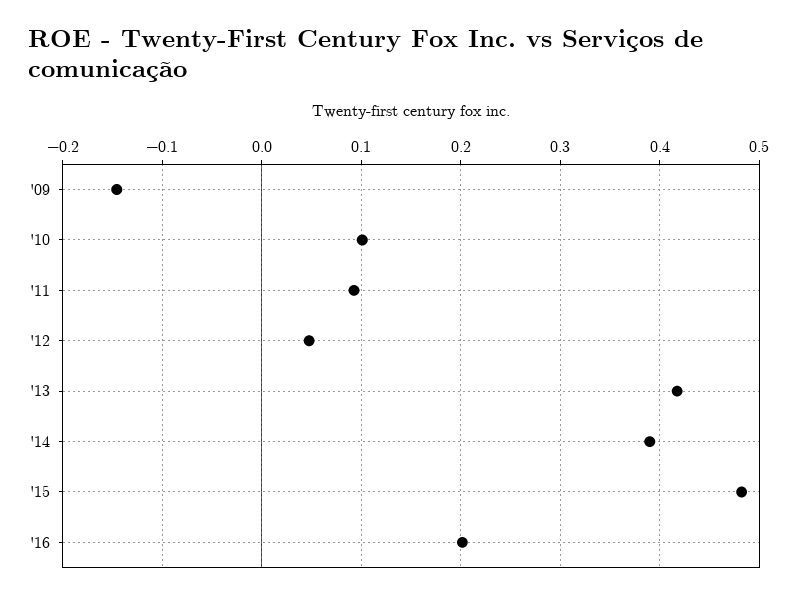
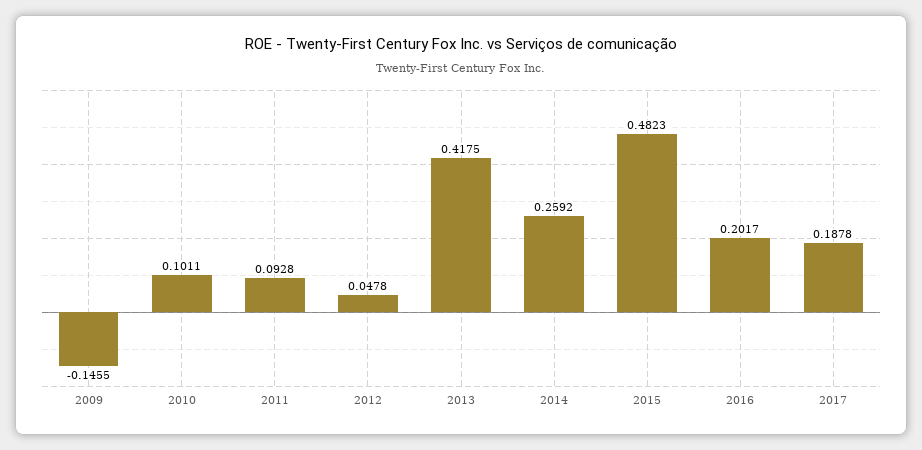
'14: 0.39 -> 0.2592
2017: none -> 0.1878

